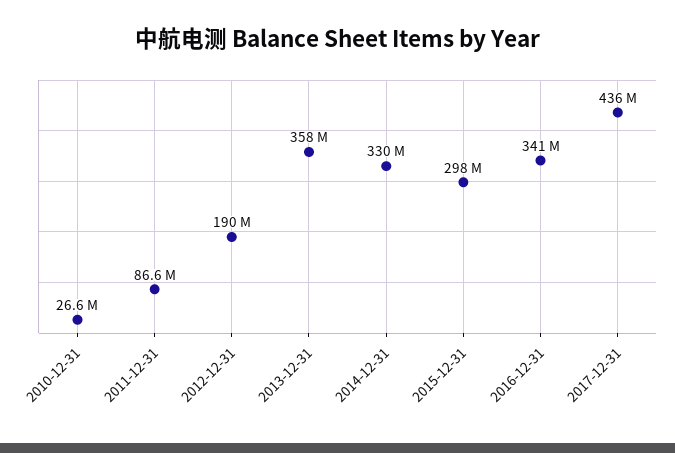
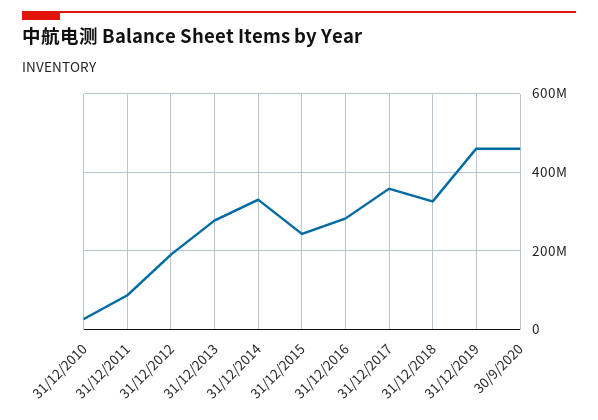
2013-12-31: 358000000 -> 280000000
2015-12-31: 298000000 -> 240000000
2016-12-31: 341000000 -> 280000000
2017-12-31: 436000000 -> 360000000
31/12/2018: none -> 320000000
31/12/2019: none -> 460000000
30/9/2020: none -> 460000000

